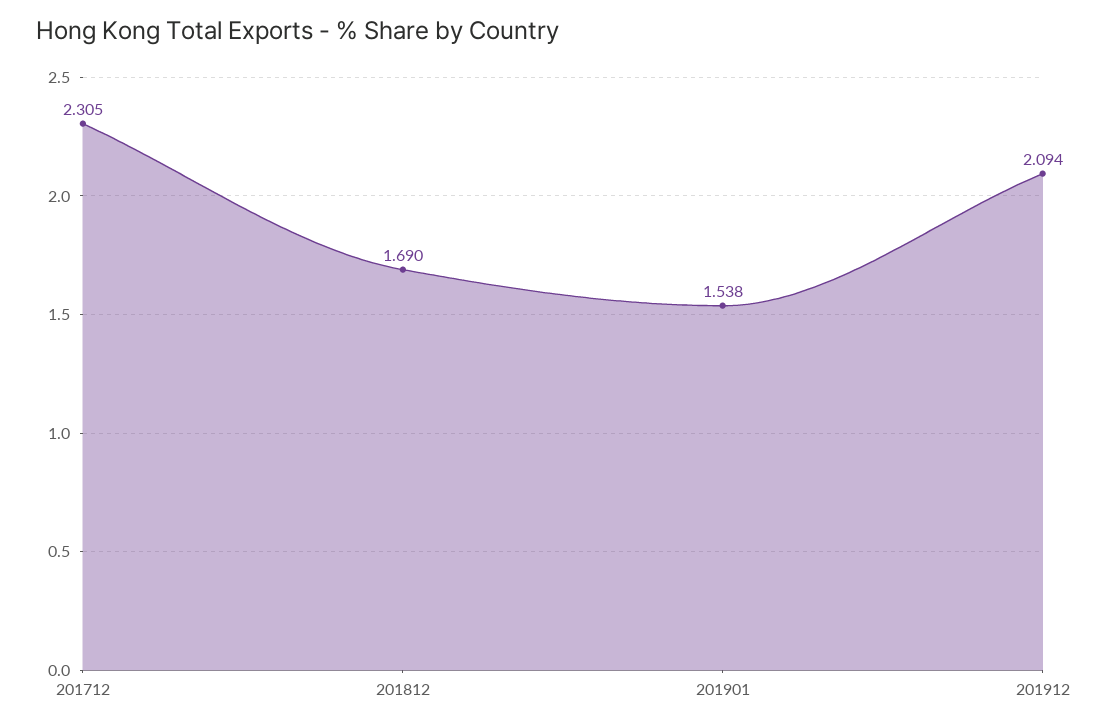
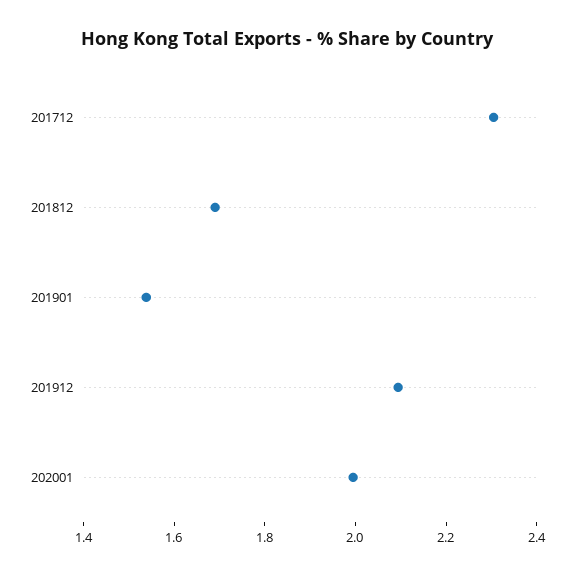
202001: none -> 2

